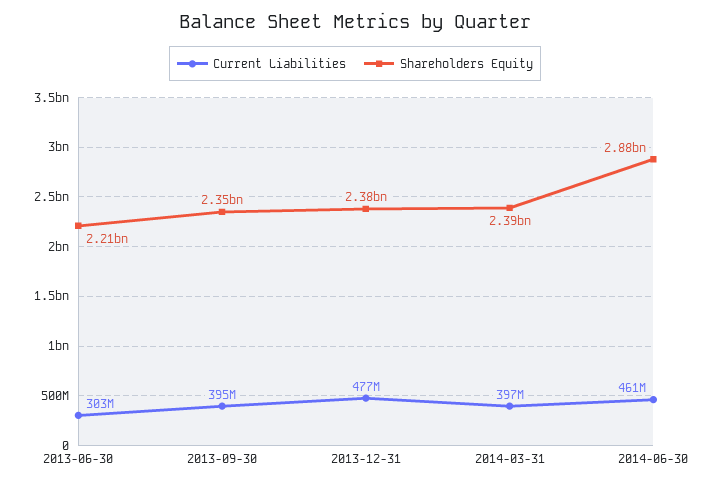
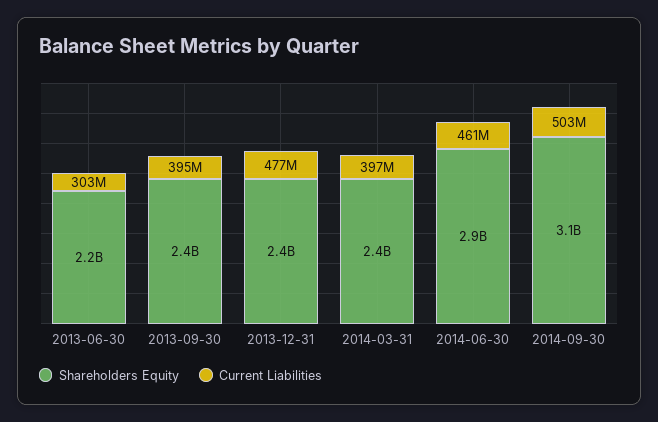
Shareholders Equity, 2014-09-30: none -> 3100000000
Current Liabilities, 2014-09-30: none -> 503000000

